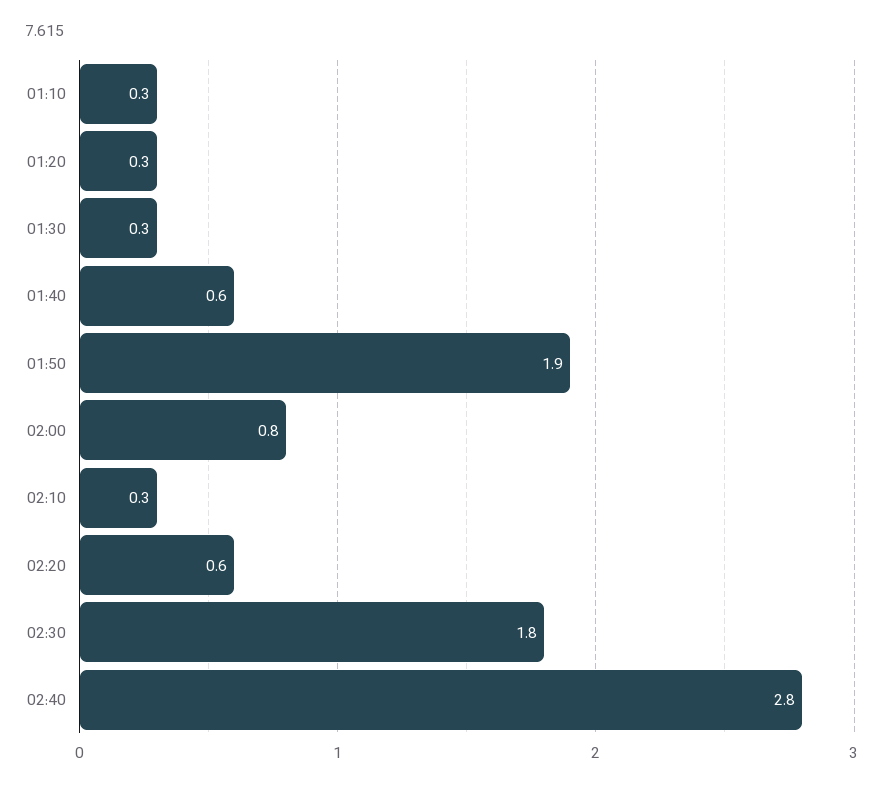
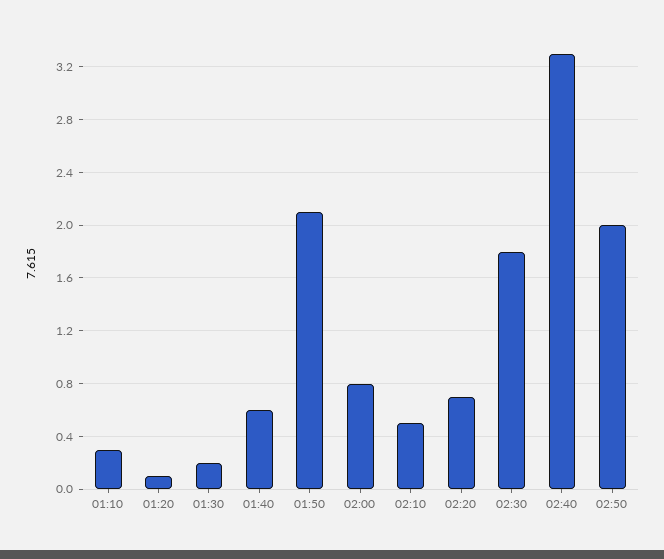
01:20: 0.3 -> 0.1
01:30: 0.3 -> 0.2
01:50: 1.9 -> 2.1
02:10: 0.3 -> 0.5
02:20: 0.6 -> 0.7
02:40: 2.8 -> 3.3
02:50: none -> 2

